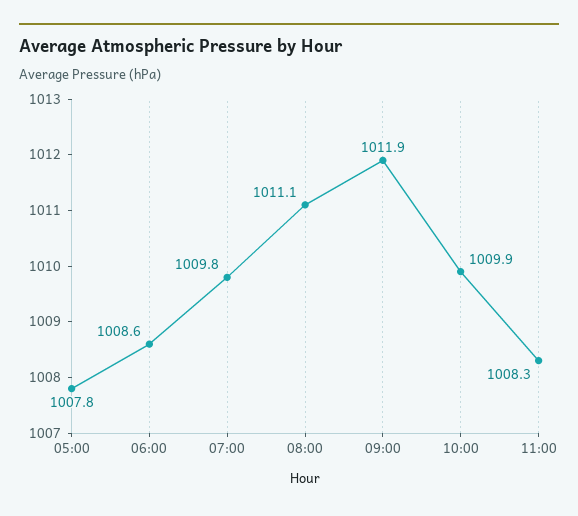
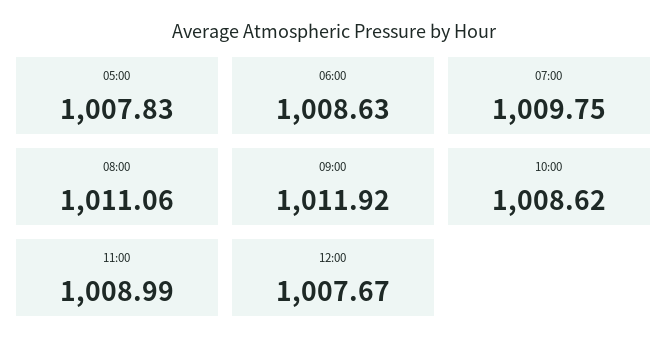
10:00: 1009.9 -> 1008.62
11:00: 1008.3 -> 1008.99
12:00: none -> 1007.67

